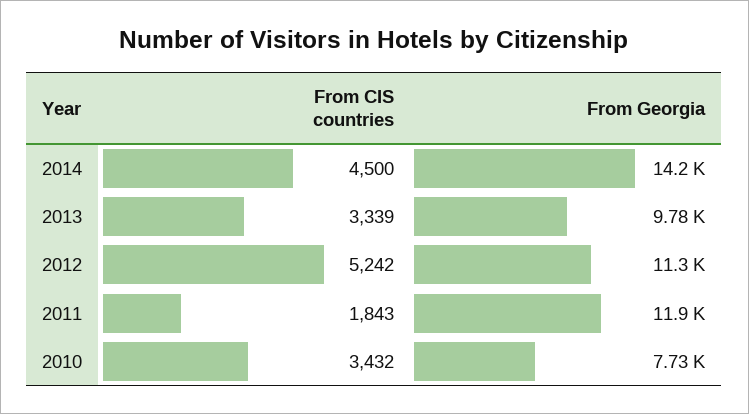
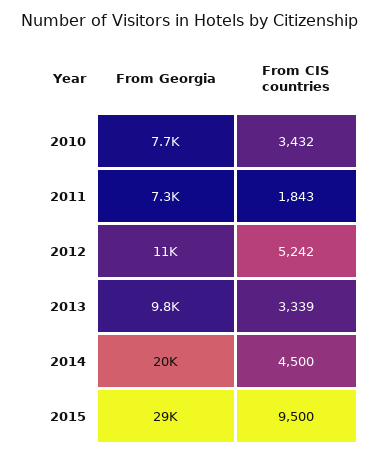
From Georgia, 2014: 14200 -> 20000
From Georgia, 2011: 11900 -> 7300
From Georgia, 2015: none -> 29000
From CIS countries, 2015: none -> 9500

